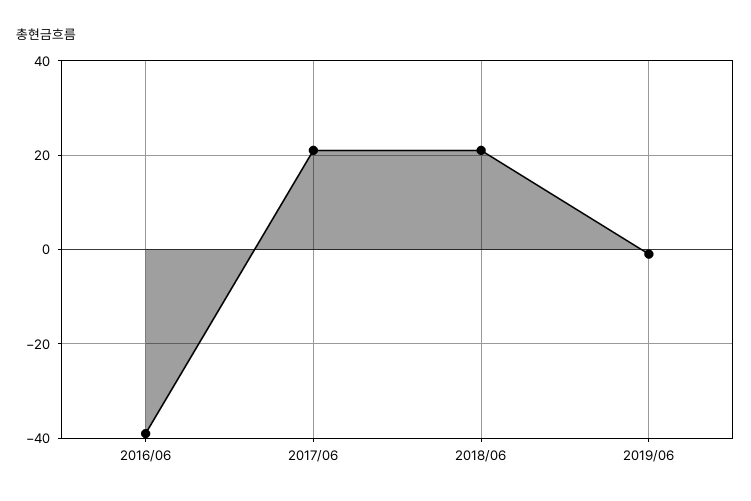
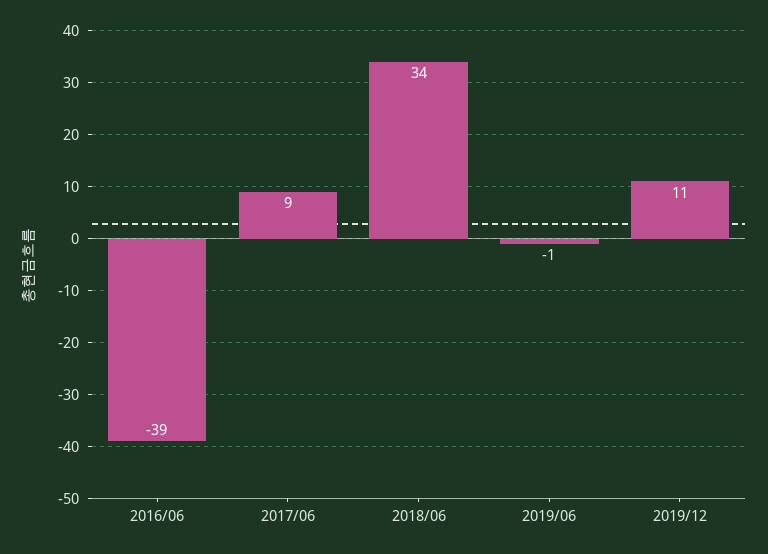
2017/06: 20 -> 9
2018/06: 20 -> 34
2019/12: none -> 11

